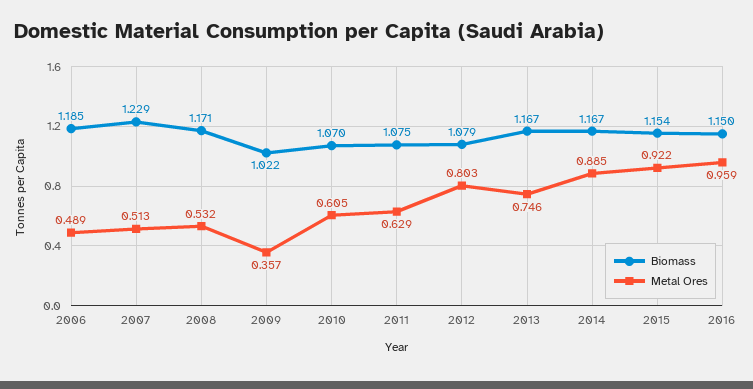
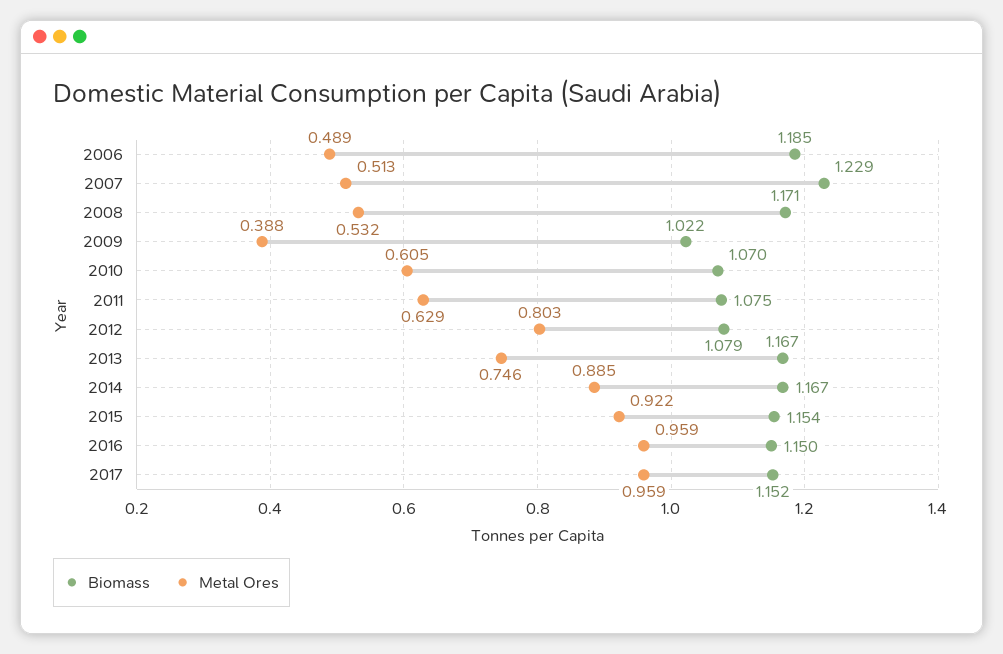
Metal Ores, 2009: 0.357 -> 0.388
Biomass, 2017: none -> 1.152
Metal Ores, 2017: none -> 0.959

